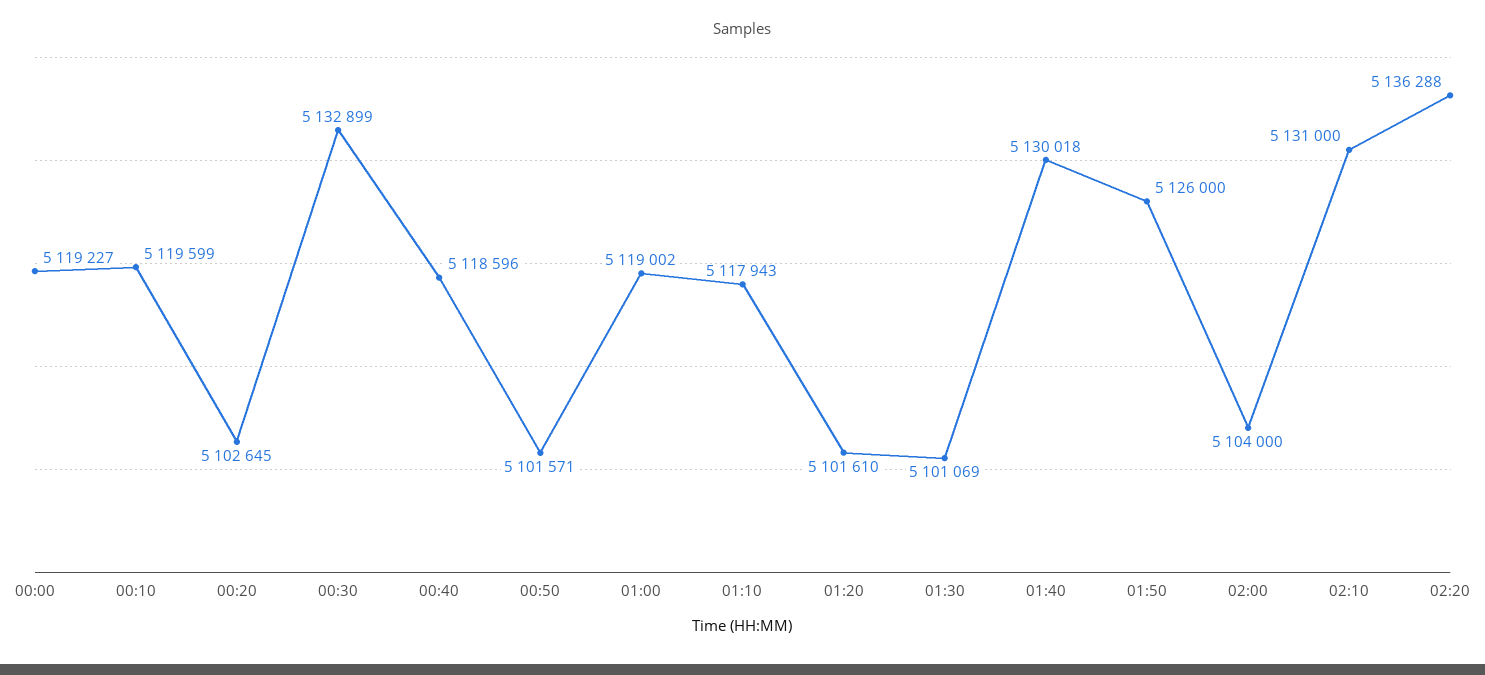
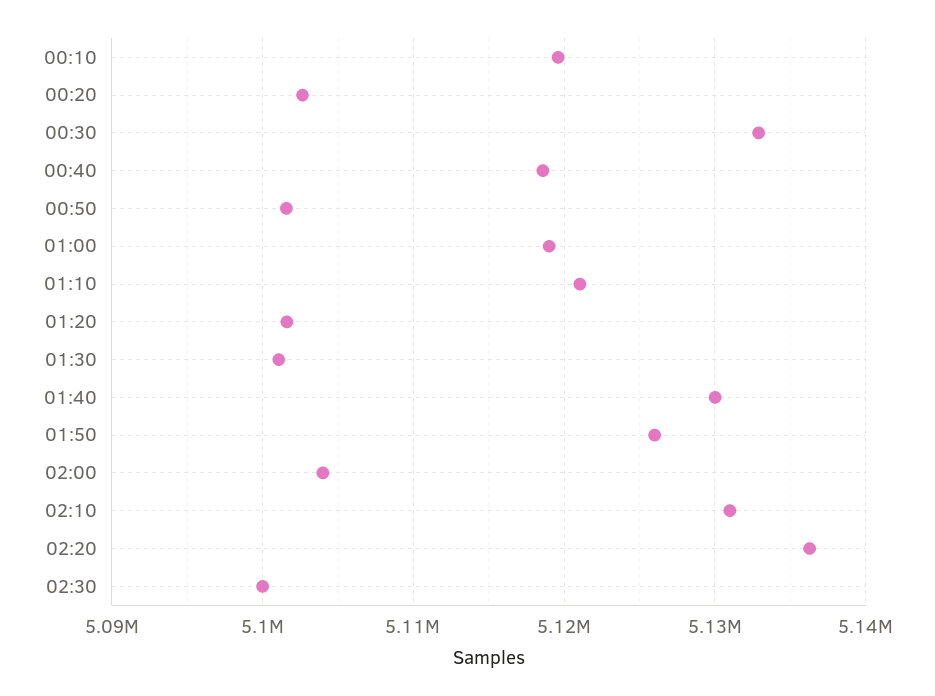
00:00: 5119227 -> none
01:10: 5117943 -> 5121000
02:30: none -> 5100000

